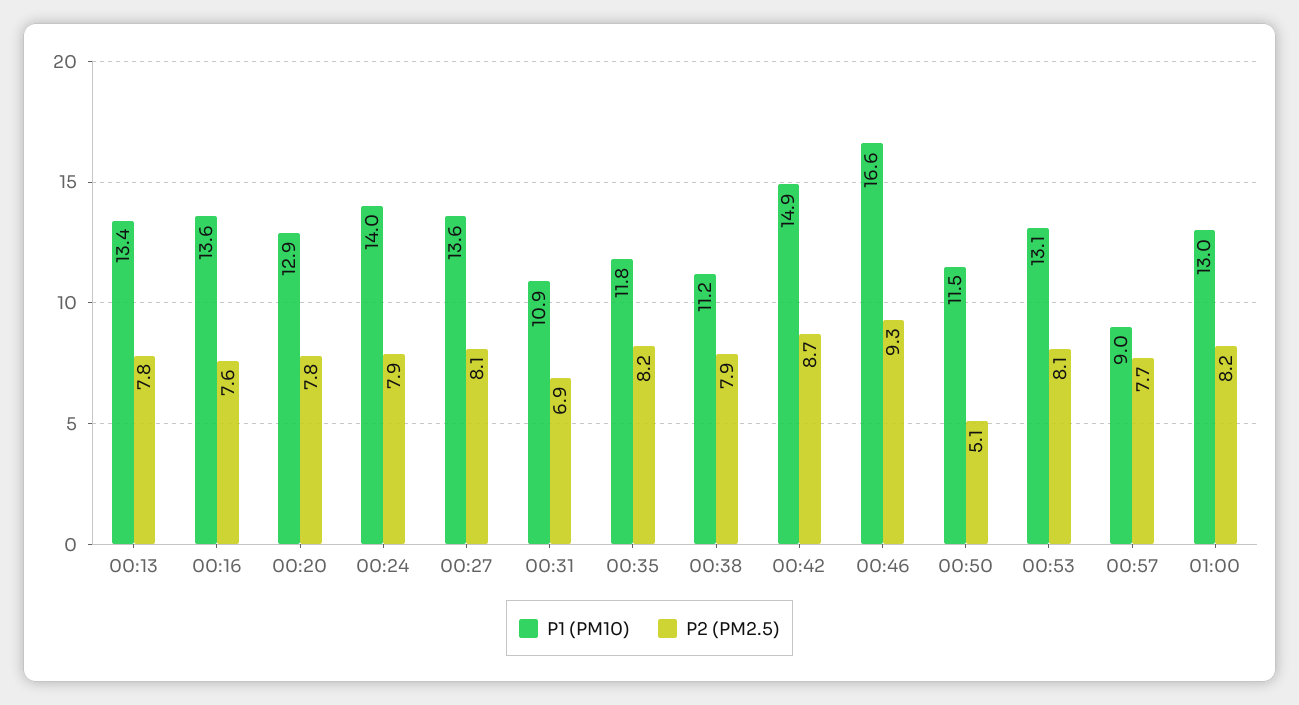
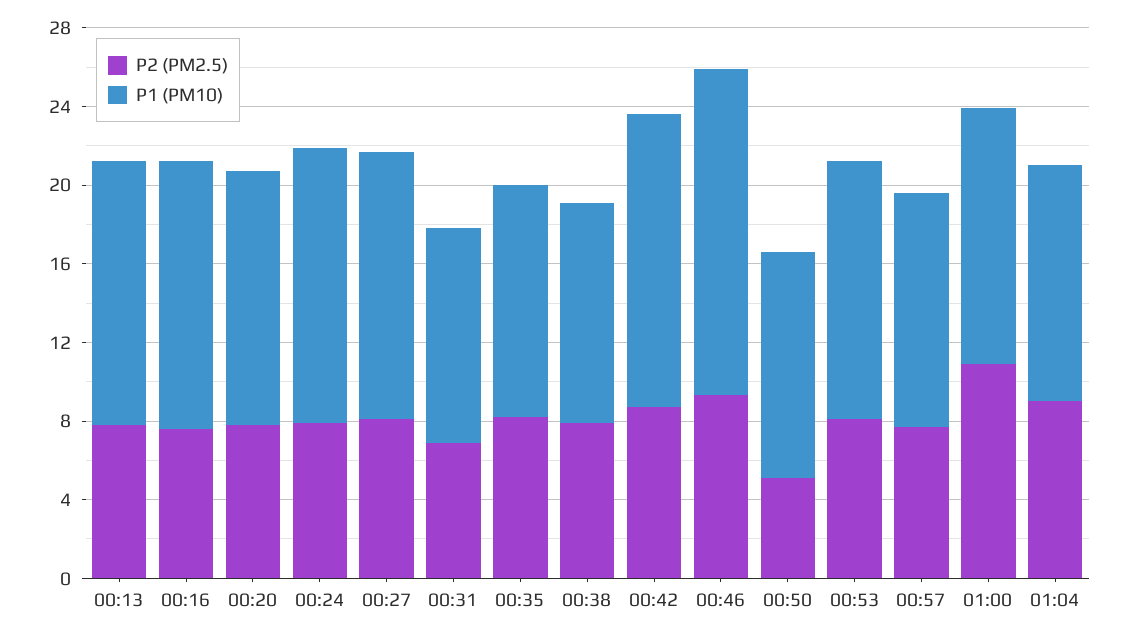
P1 (PM10), 00:57: 9 -> 12
P2 (PM2.5), 01:00: 8.2 -> 11
P2 (PM2.5), 01:04: none -> 9
P1 (PM10), 01:04: none -> 12

